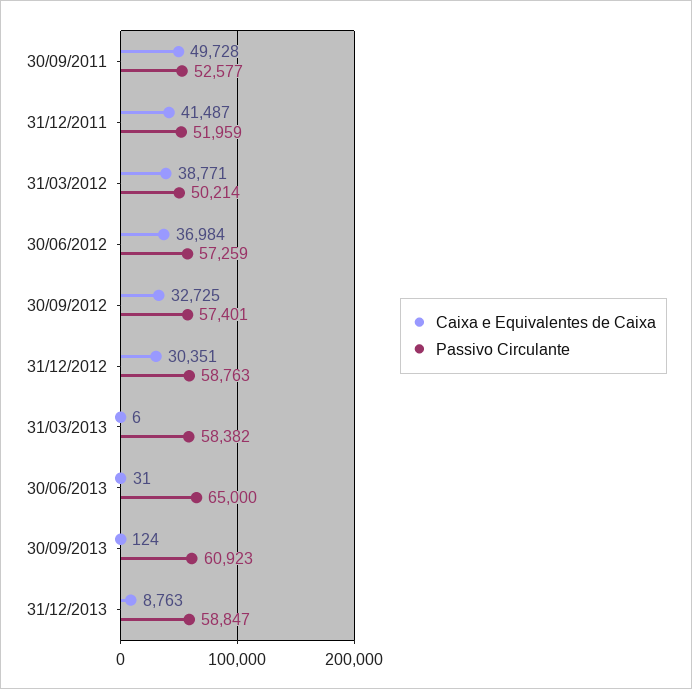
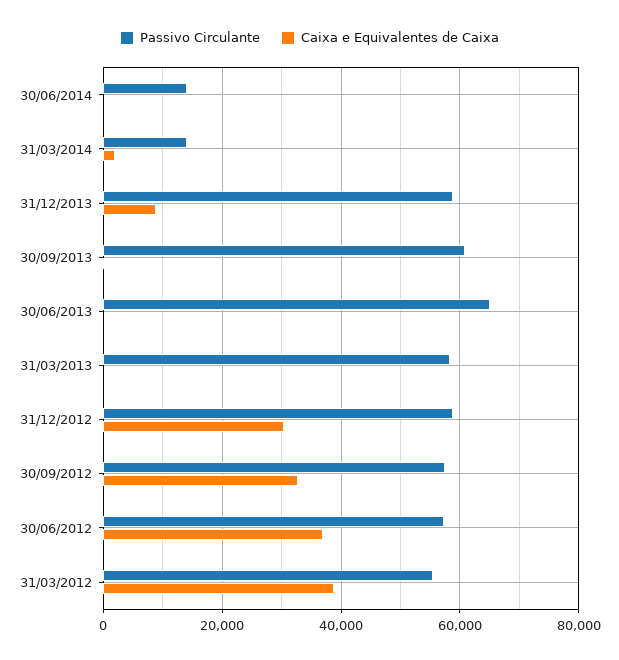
Caixa e Equivalentes de Caixa, 30/09/2011: 49728 -> none
Passivo Circulante, 30/09/2011: 52577 -> none
Caixa e Equivalentes de Caixa, 31/12/2011: 41487 -> none
Passivo Circulante, 31/12/2011: 51959 -> none
Passivo Circulante, 31/03/2012: 50214 -> 56000
Passivo Circulante, 30/06/2014: none -> 14000
Caixa e Equivalentes de Caixa, 30/06/2014: none -> 0
Passivo Circulante, 31/03/2014: none -> 14000
Caixa e Equivalentes de Caixa, 31/03/2014: none -> 2000

